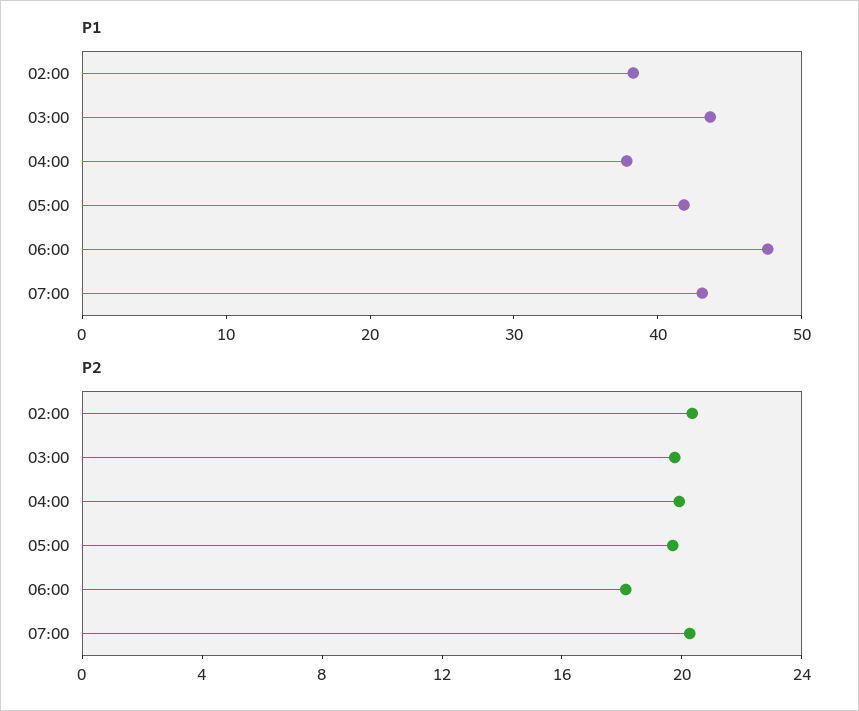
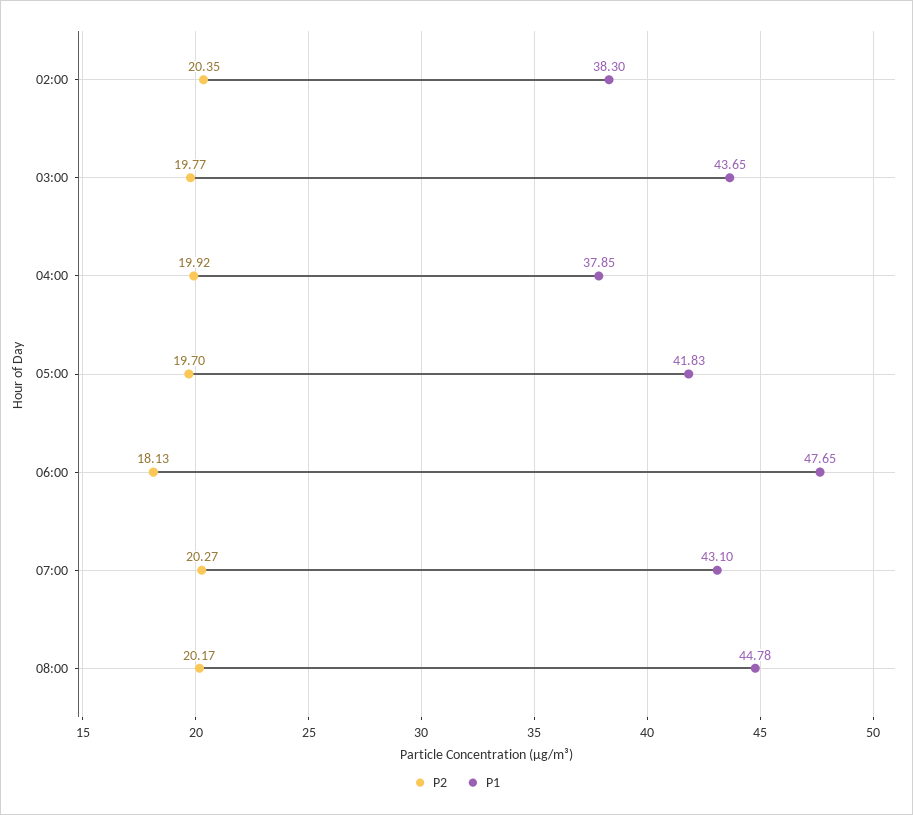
P2, 08:00: none -> 20.17
P1, 08:00: none -> 44.78

